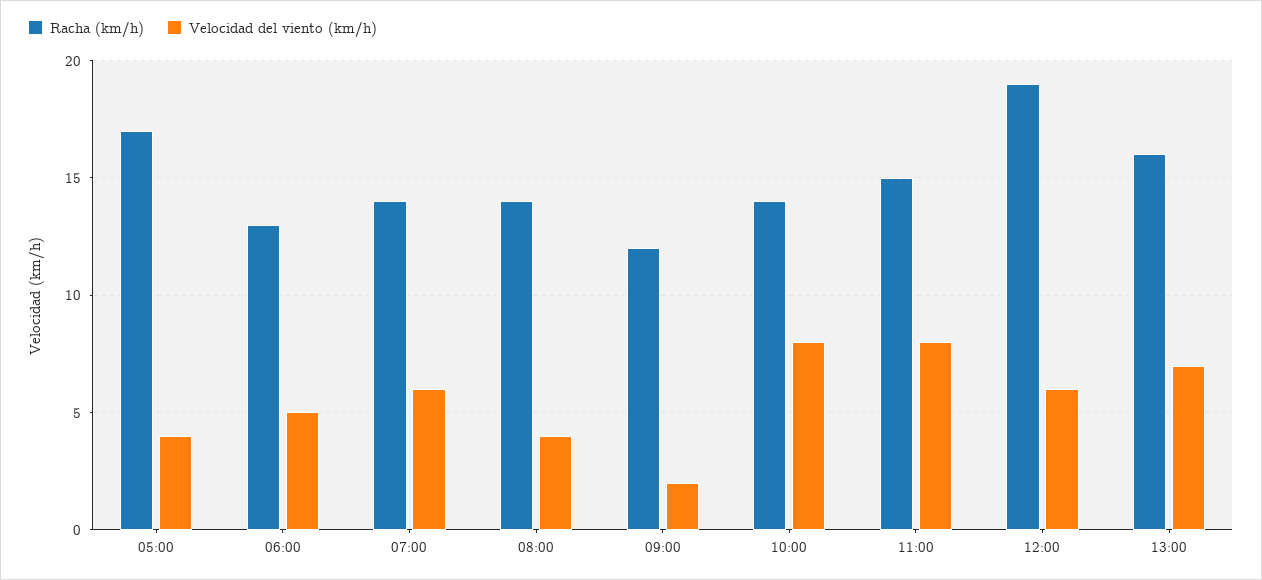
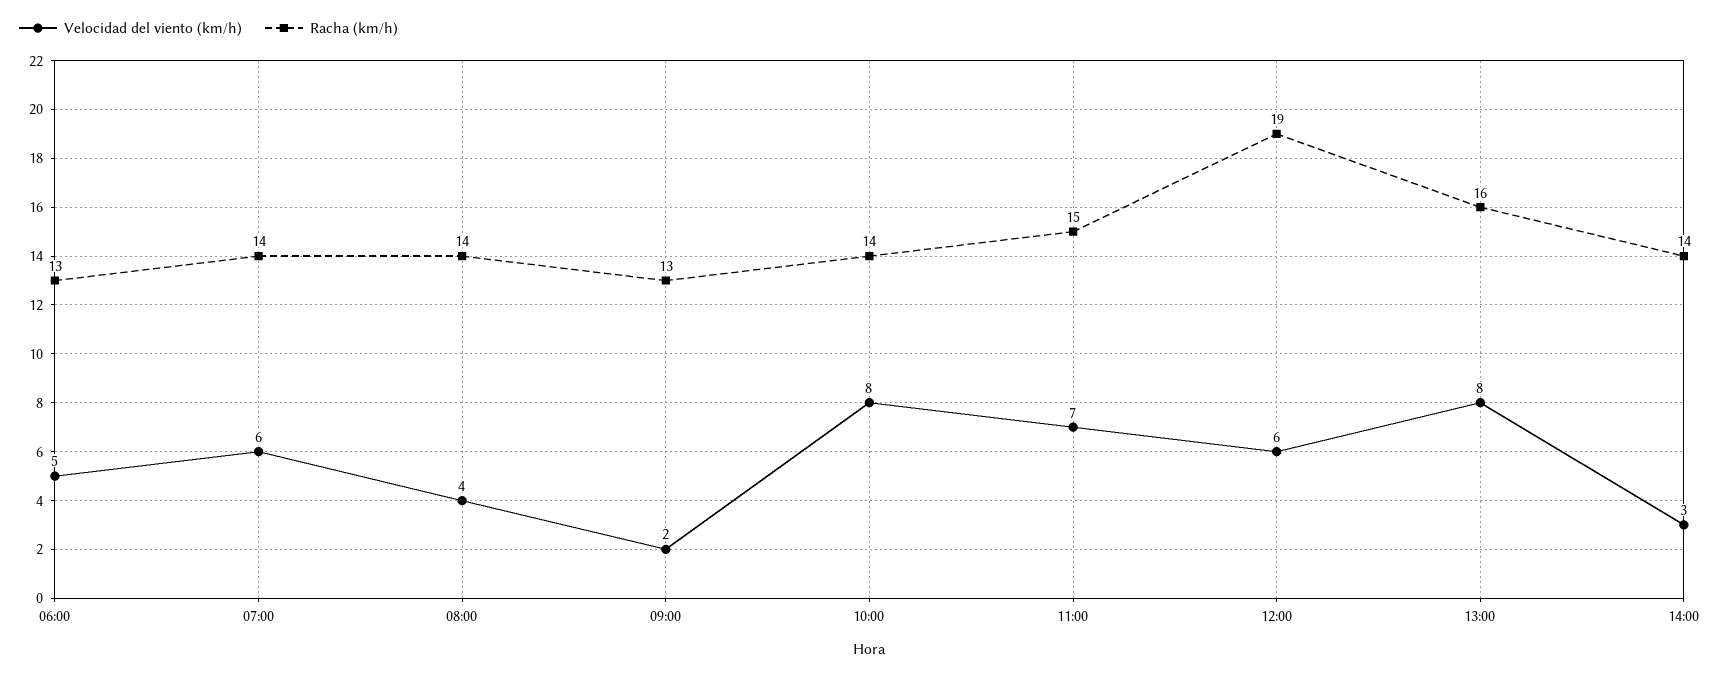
Racha (km/h), 05:00: 17 -> none
Velocidad del viento (km/h), 05:00: 4 -> none
Racha (km/h), 09:00: 12 -> 13
Velocidad del viento (km/h), 11:00: 8 -> 7
Velocidad del viento (km/h), 13:00: 7 -> 8
Velocidad del viento (km/h), 14:00: none -> 3
Racha (km/h), 14:00: none -> 14

